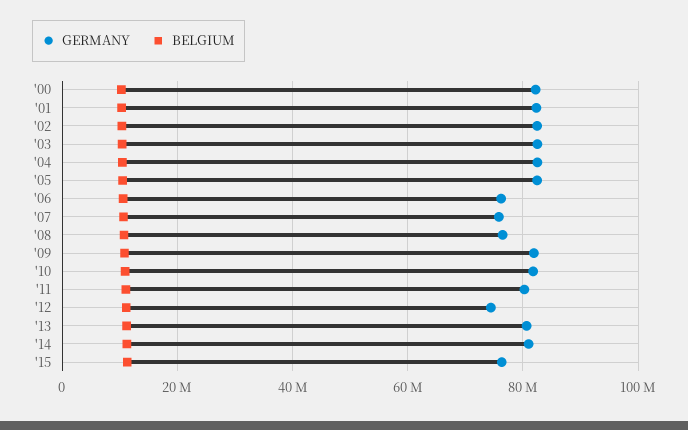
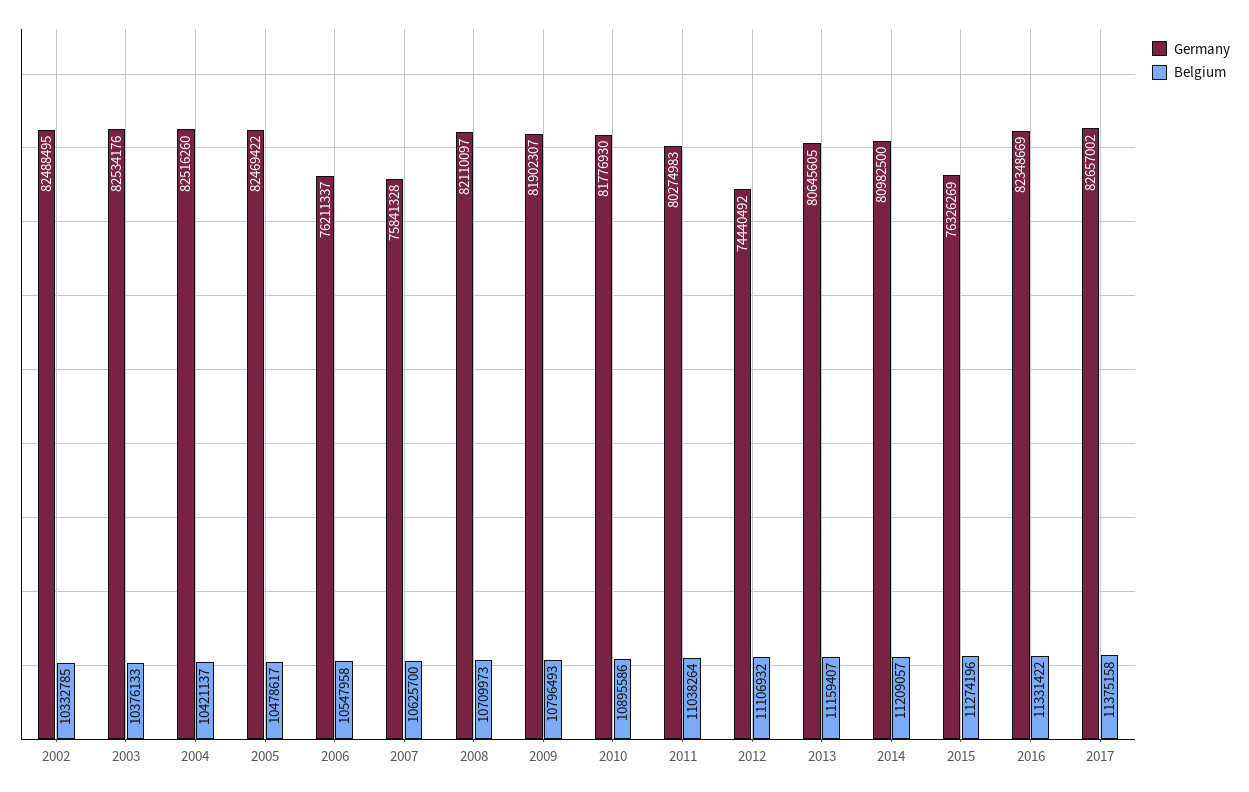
GERMANY, '00: 82000000 -> none
BELGIUM, '00: 10000000 -> none
GERMANY, '01: 82000000 -> none
BELGIUM, '01: 10000000 -> none
GERMANY, '08: 76000000 -> 82110097
GERMANY, 2016: none -> 82348669
BELGIUM, 2016: none -> 11331422
GERMANY, 2017: none -> 82657002
BELGIUM, 2017: none -> 11375158

